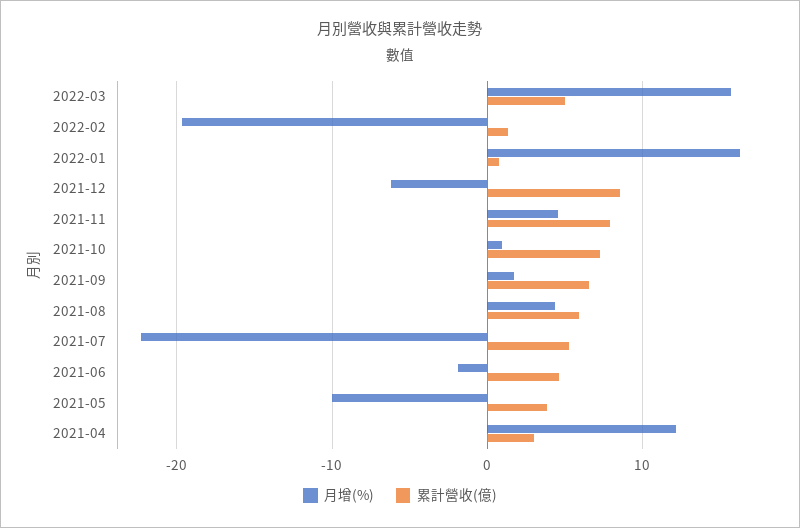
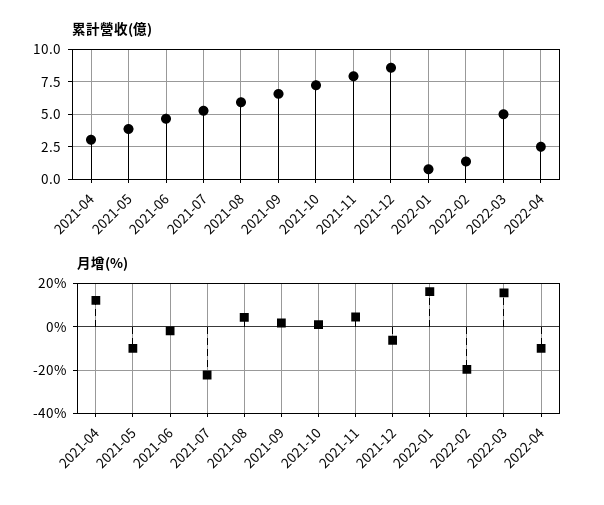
累計營收(億), 2022-04: none -> 2.5
月增(%), 2022-04: none -> -10

